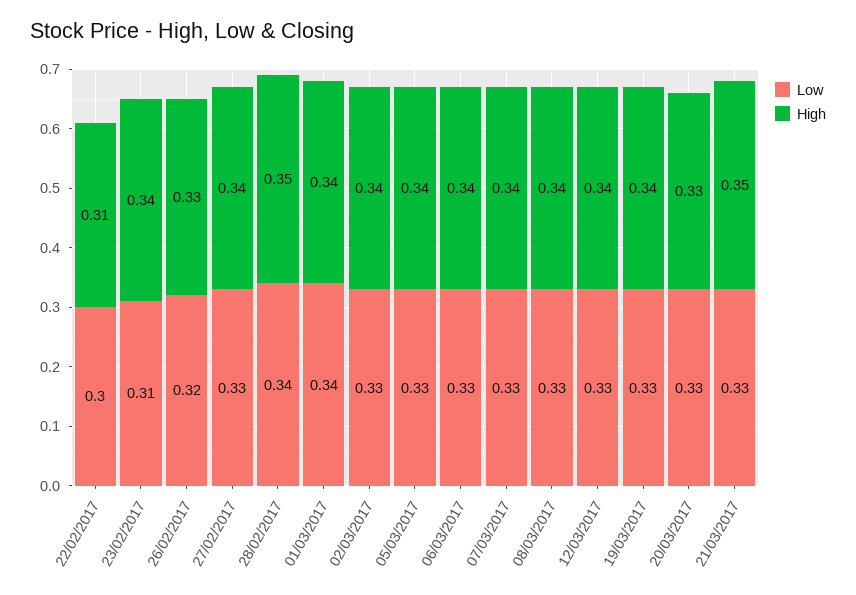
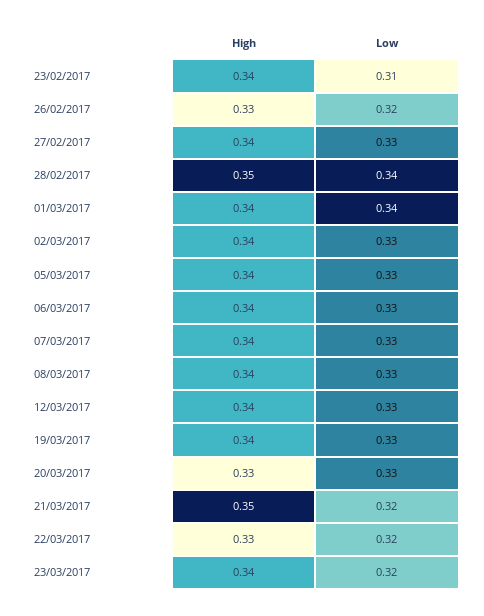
Low, 22/02/2017: 0.3 -> none
High, 22/02/2017: 0.31 -> none
Low, 21/03/2017: 0.33 -> 0.32
High, 22/03/2017: none -> 0.33
Low, 22/03/2017: none -> 0.32
High, 23/03/2017: none -> 0.34
Low, 23/03/2017: none -> 0.32

